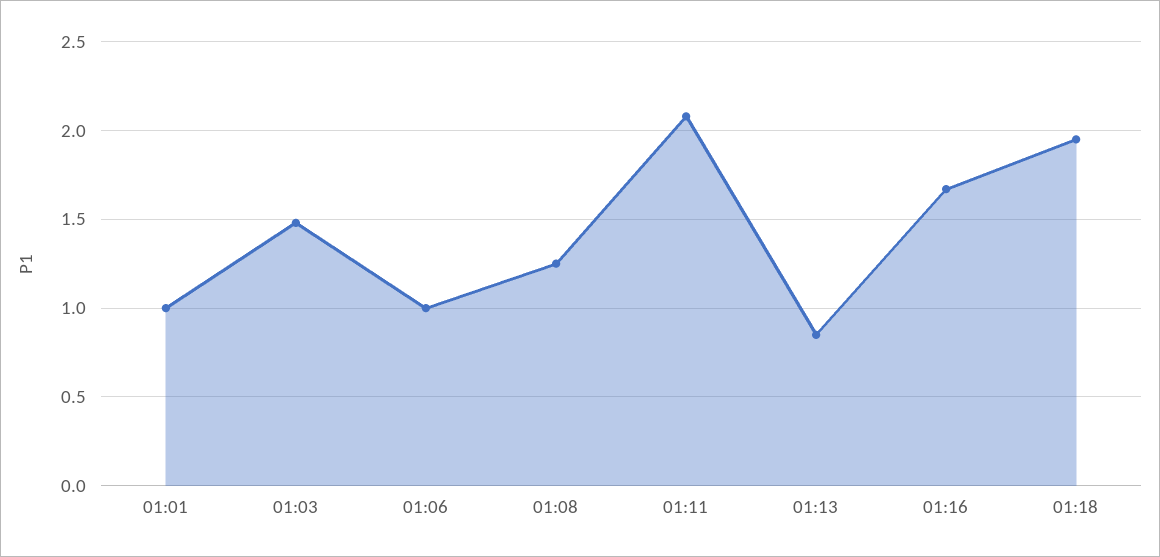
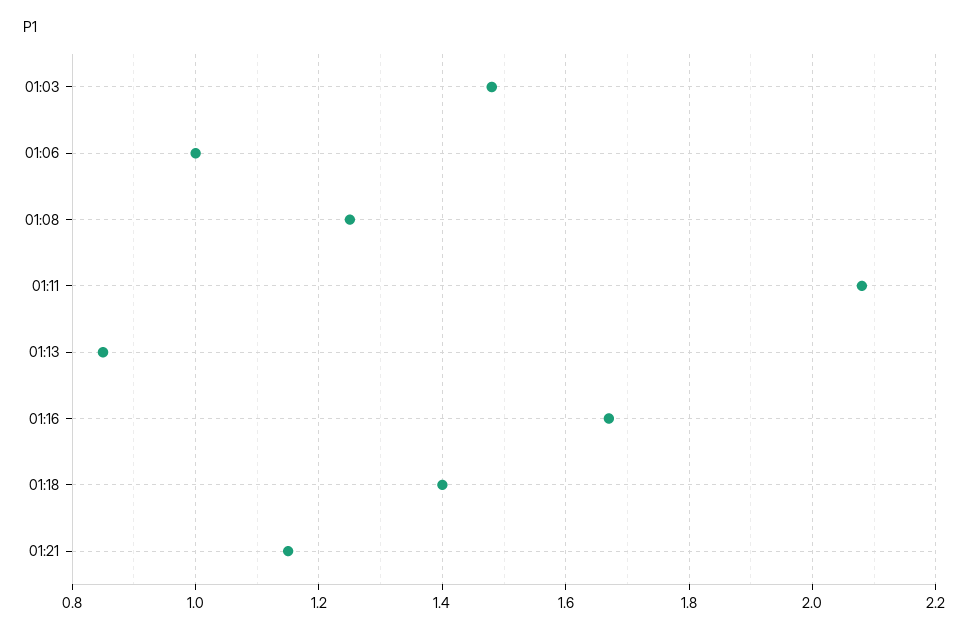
01:01: 1 -> none
01:18: 1.95 -> 1.4
01:21: none -> 1.15

